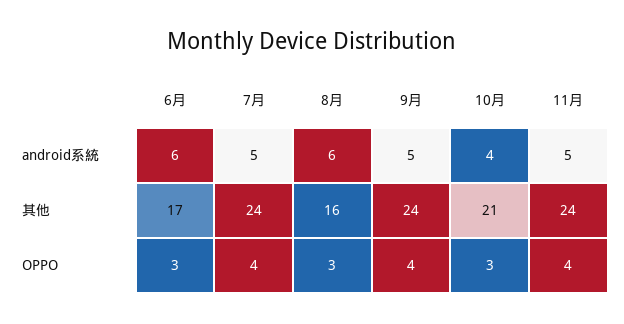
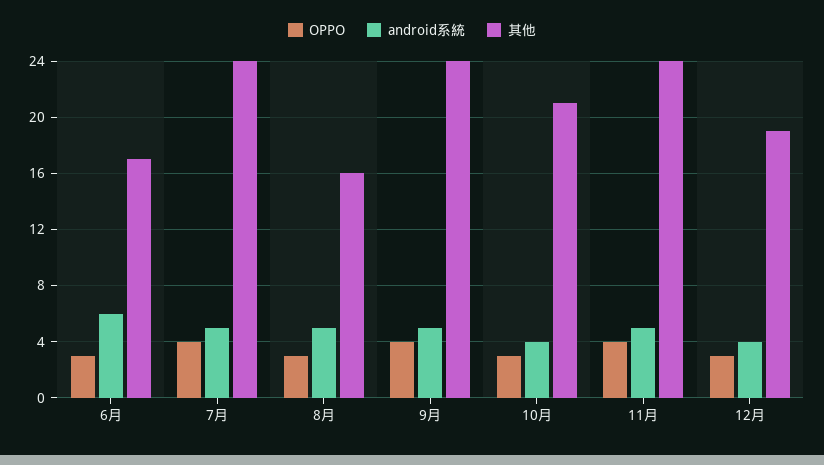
android系統, 8月: 6 -> 5
OPPO, 12月: none -> 3
android系統, 12月: none -> 4
其他, 12月: none -> 19

